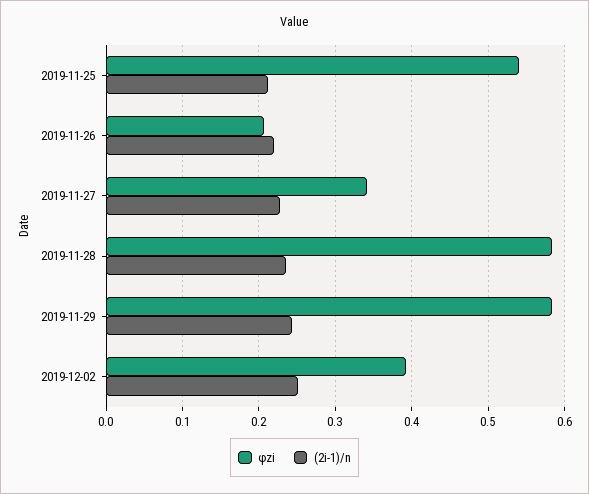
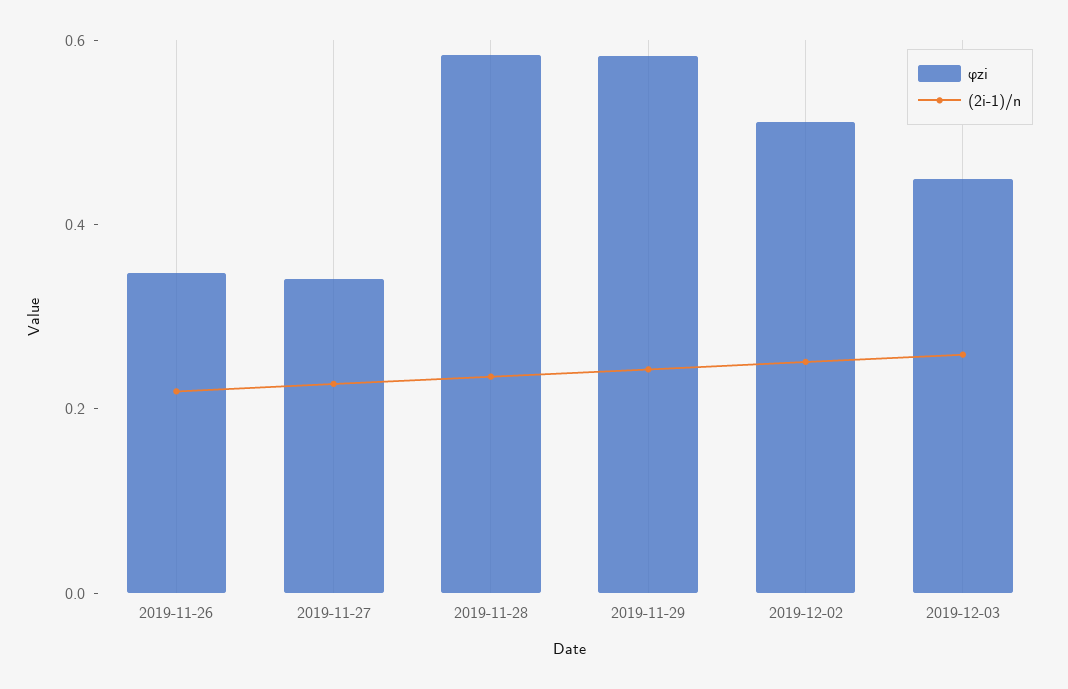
φzi, 2019-11-25: 0.54 -> none
(2i-1)/n, 2019-11-25: 0.21 -> none
φzi, 2019-11-26: 0.21 -> 0.35
φzi, 2019-12-02: 0.39 -> 0.5
φzi, 2019-12-03: none -> 0.45
(2i-1)/n, 2019-12-03: none -> 0.25

